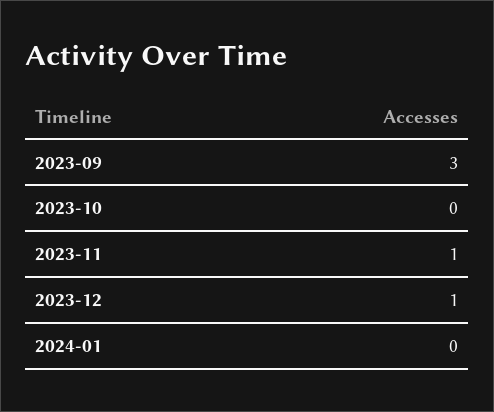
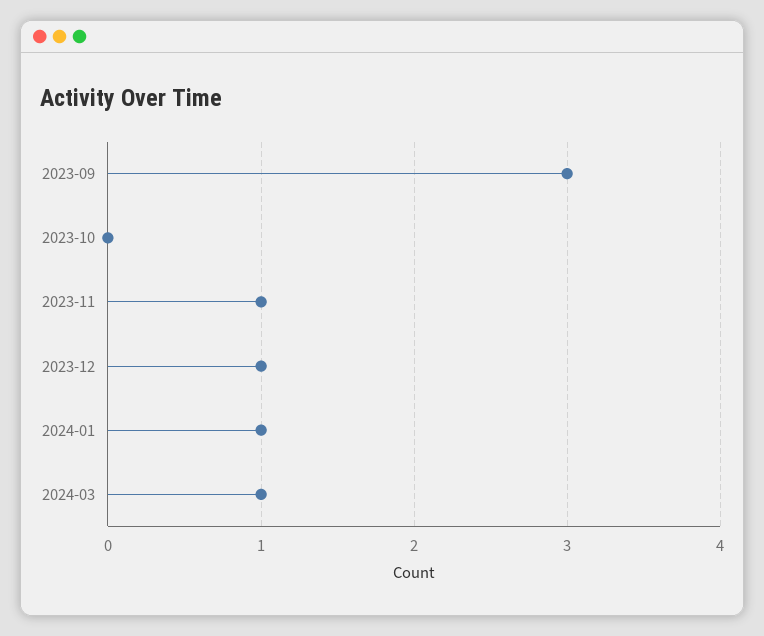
2024-01: 0 -> 1
2024-03: none -> 1

